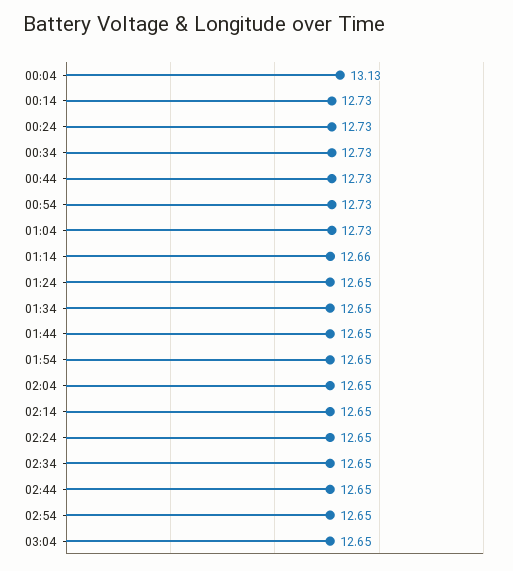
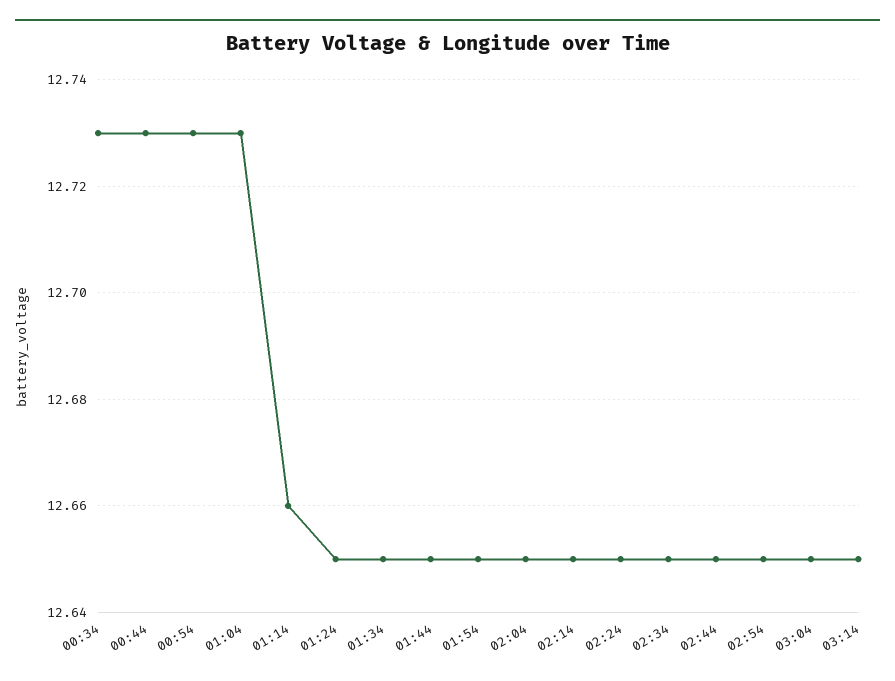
00:04: 13.13 -> none
00:14: 12.73 -> none
00:24: 12.73 -> none
03:14: none -> 12.65

